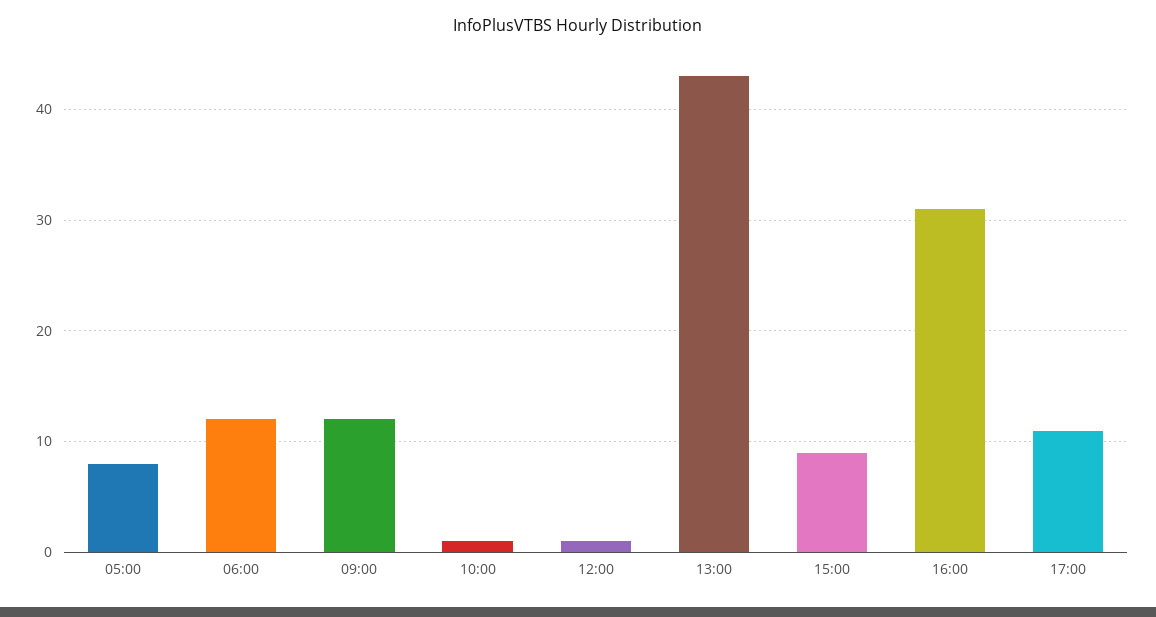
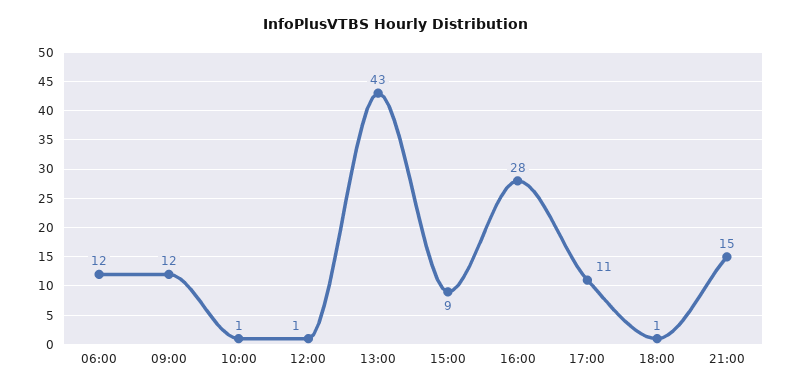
05:00: 8 -> none
16:00: 31 -> 28
18:00: none -> 1
21:00: none -> 15

